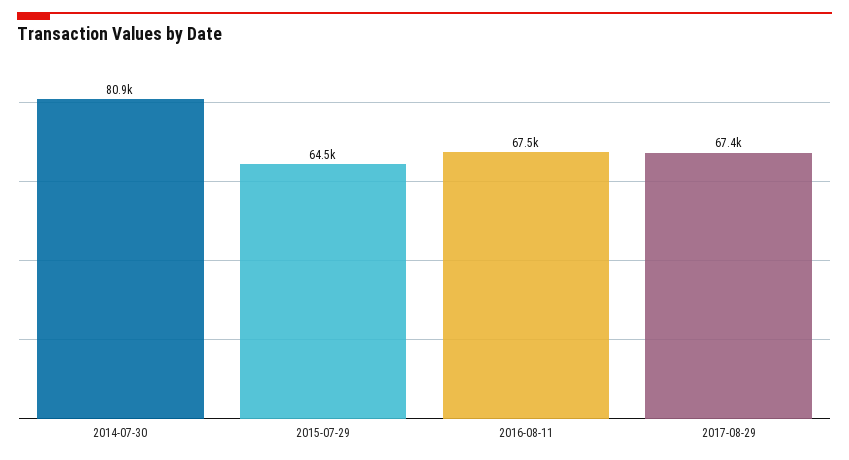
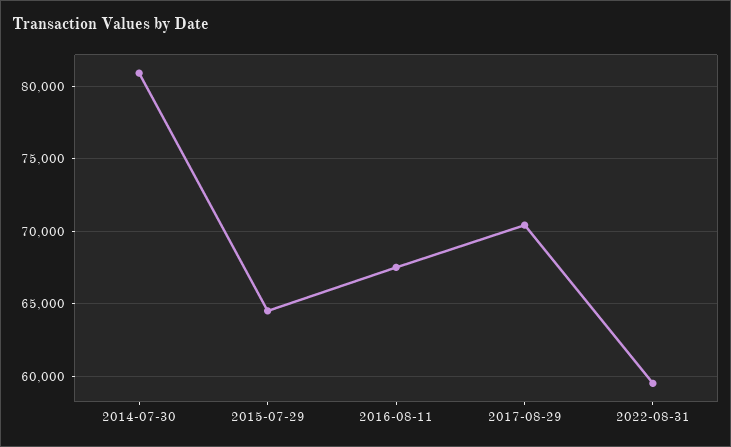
2017-08-29: 67400 -> 70500
2022-08-31: none -> 59500

